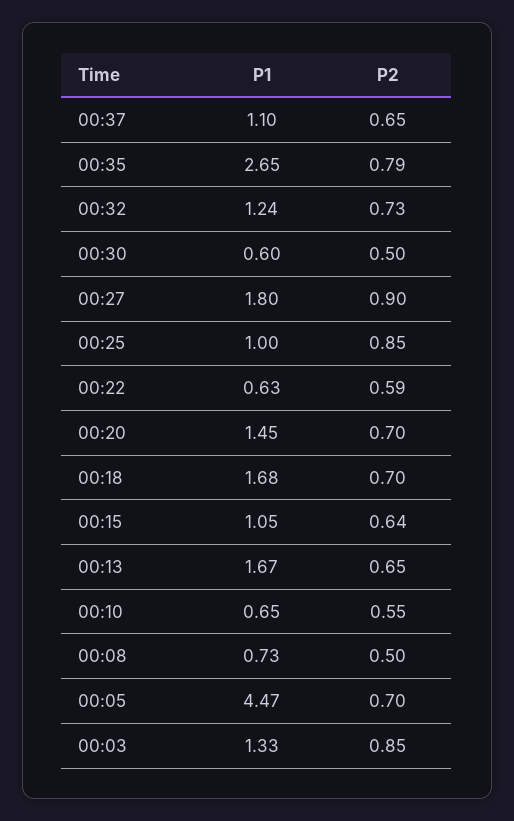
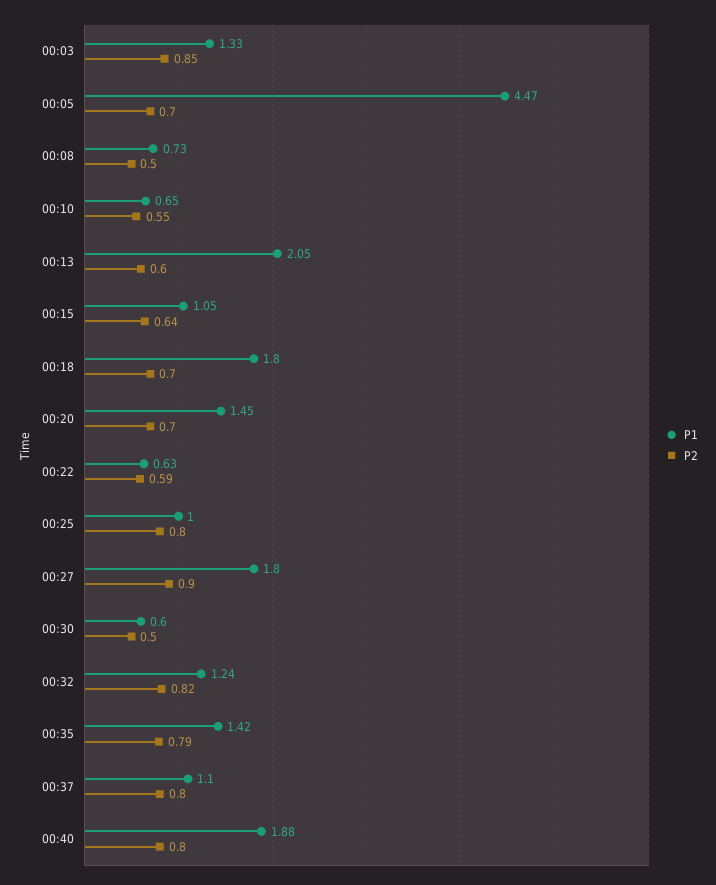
P2, 00:37: 0.65 -> 0.8
P1, 00:35: 2.65 -> 1.42
P2, 00:32: 0.73 -> 0.82
P2, 00:25: 0.85 -> 0.8
P1, 00:18: 1.68 -> 1.8
P1, 00:13: 1.67 -> 2.05
P2, 00:13: 0.65 -> 0.6
P1, 00:40: none -> 1.88
P2, 00:40: none -> 0.8

